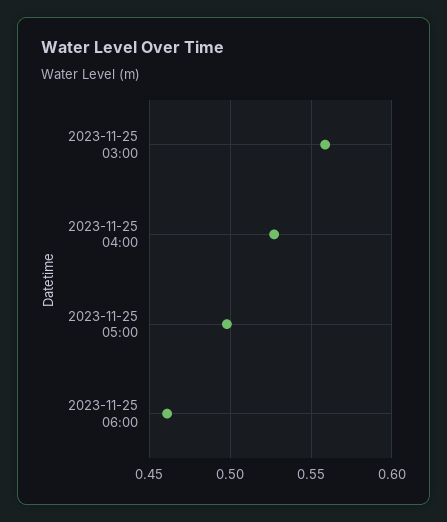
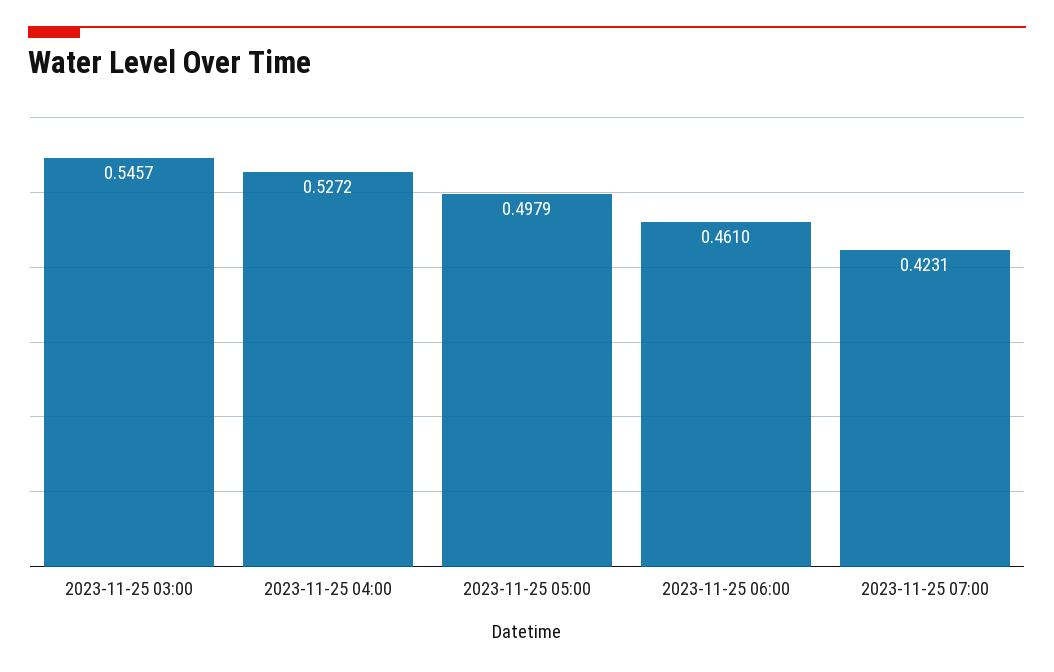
2023-11-25 03:00: 0.56 -> 0.5457
2023-11-25 07:00: none -> 0.4231

